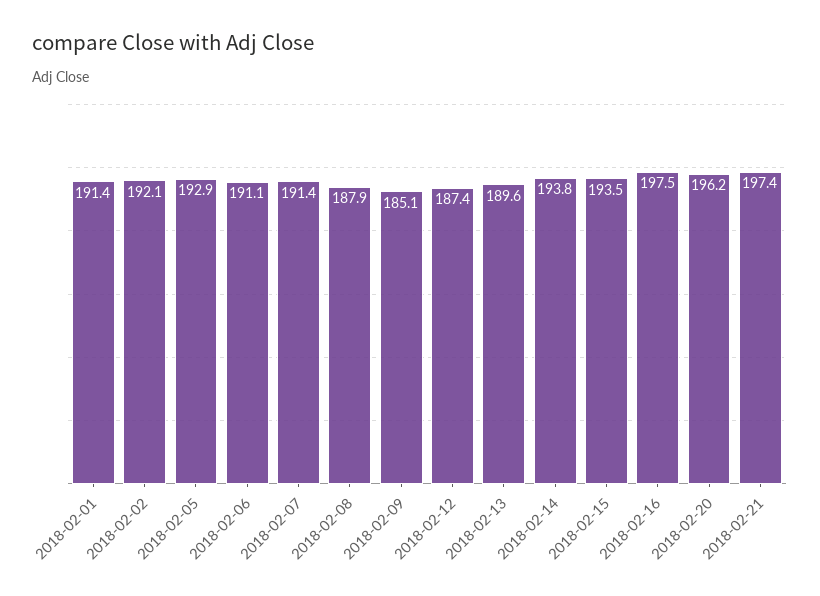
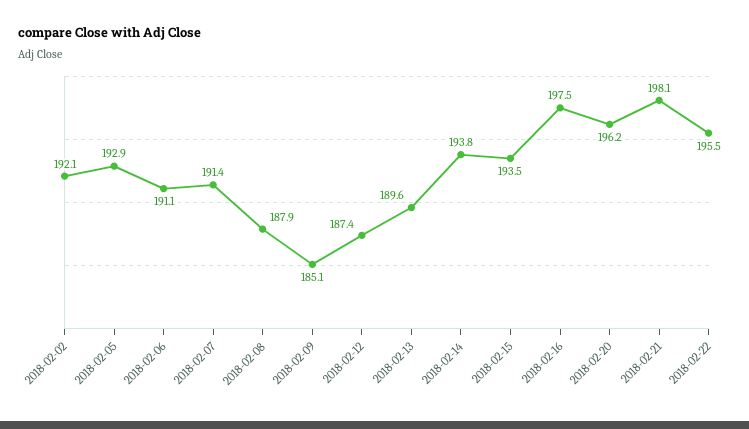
2018-02-01: 191.4 -> none
2018-02-21: 197.4 -> 198.1
2018-02-22: none -> 195.5

